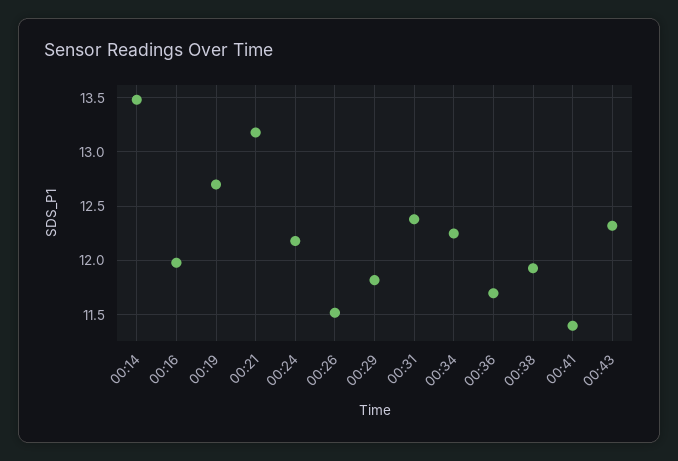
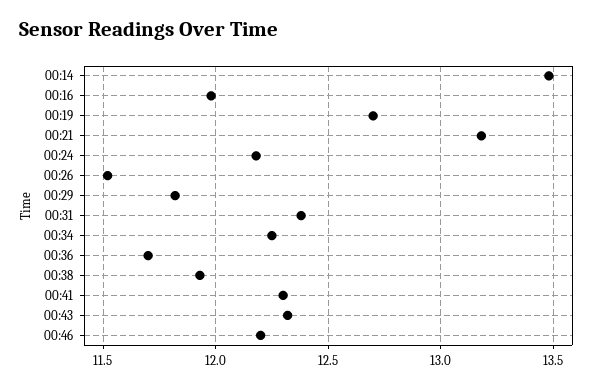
00:41: 11.4 -> 12.3
00:46: none -> 12.2

